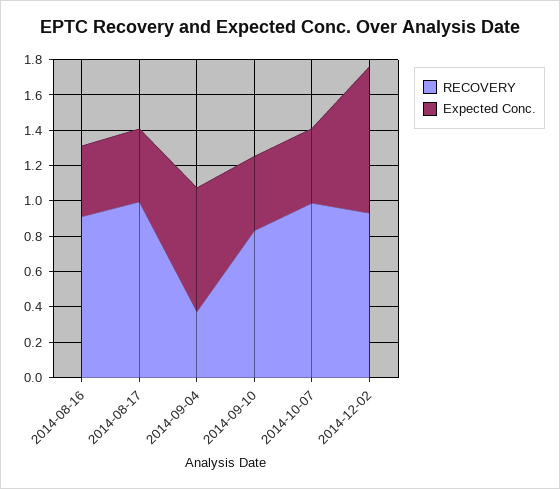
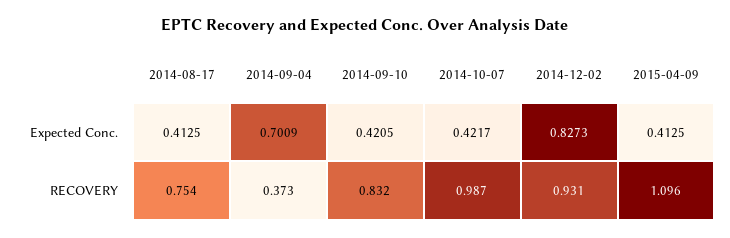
RECOVERY, 2014-08-16: 0.9 -> none
Expected Conc., 2014-08-16: 0.4 -> none
RECOVERY, 2014-08-17: 1 -> 0.754
Expected Conc., 2015-04-09: none -> 0.4125
RECOVERY, 2015-04-09: none -> 1.096

